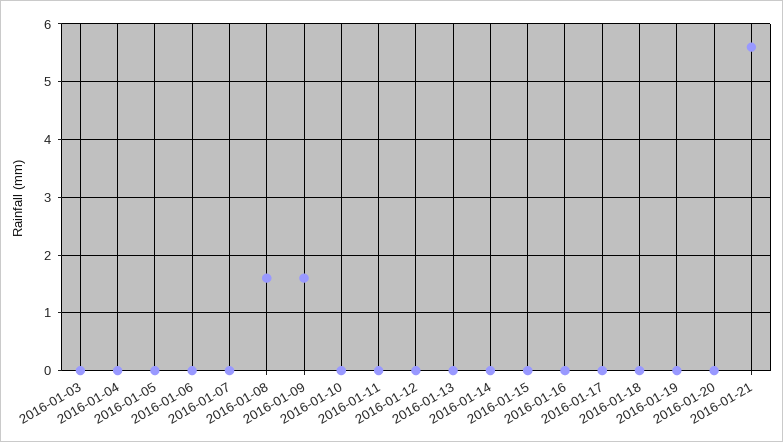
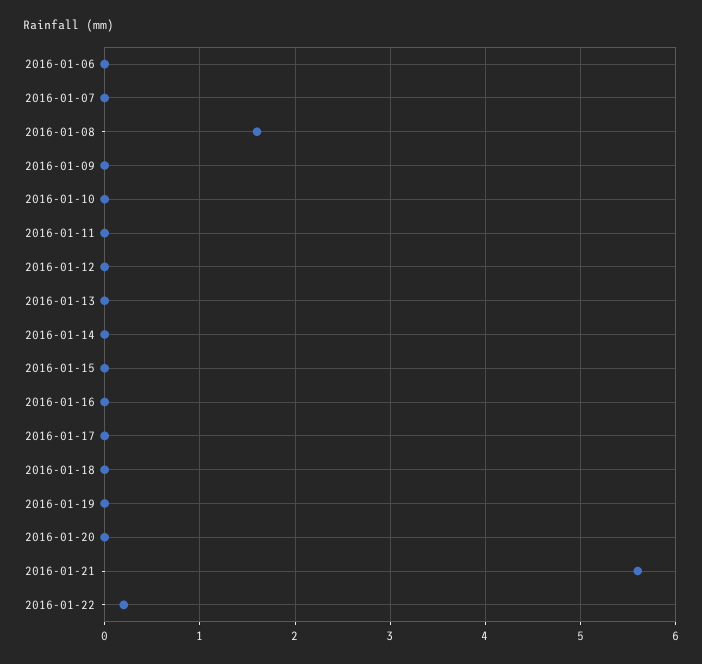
2016-01-03: 0 -> none
2016-01-04: 0 -> none
2016-01-05: 0 -> none
2016-01-09: 1.5 -> 0
2016-01-22: none -> 0.2

